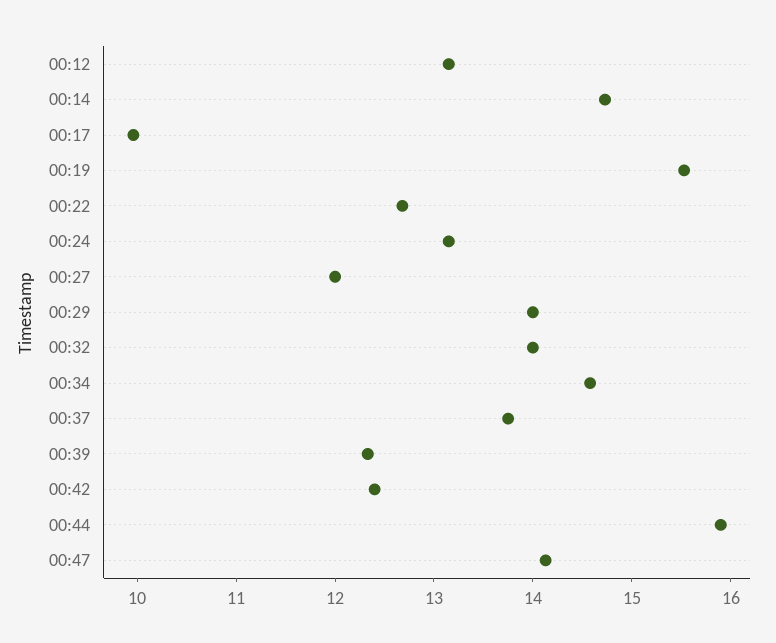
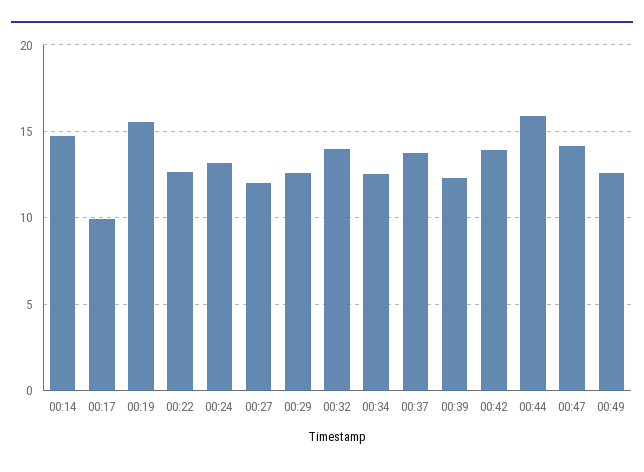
00:12: 13.2 -> none
00:29: 14 -> 12.5
00:34: 14.6 -> 12.5
00:42: 12.4 -> 14
00:49: none -> 12.5

